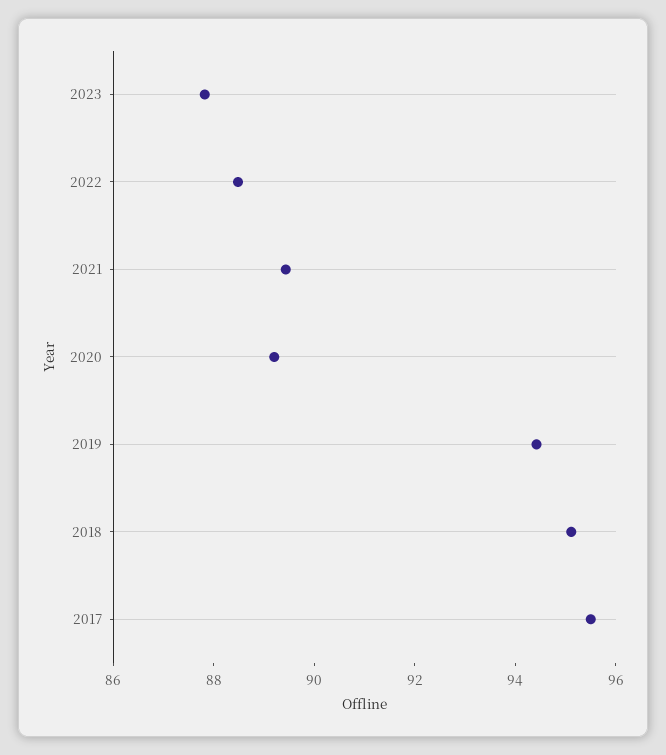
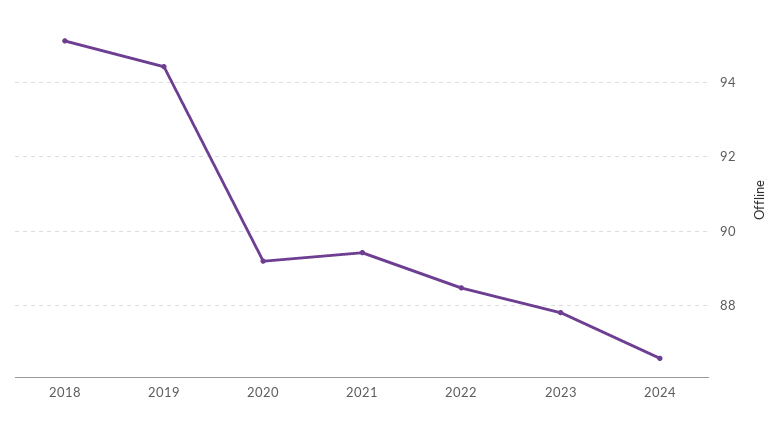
2017: 95.5 -> none
2024: none -> 86.6

